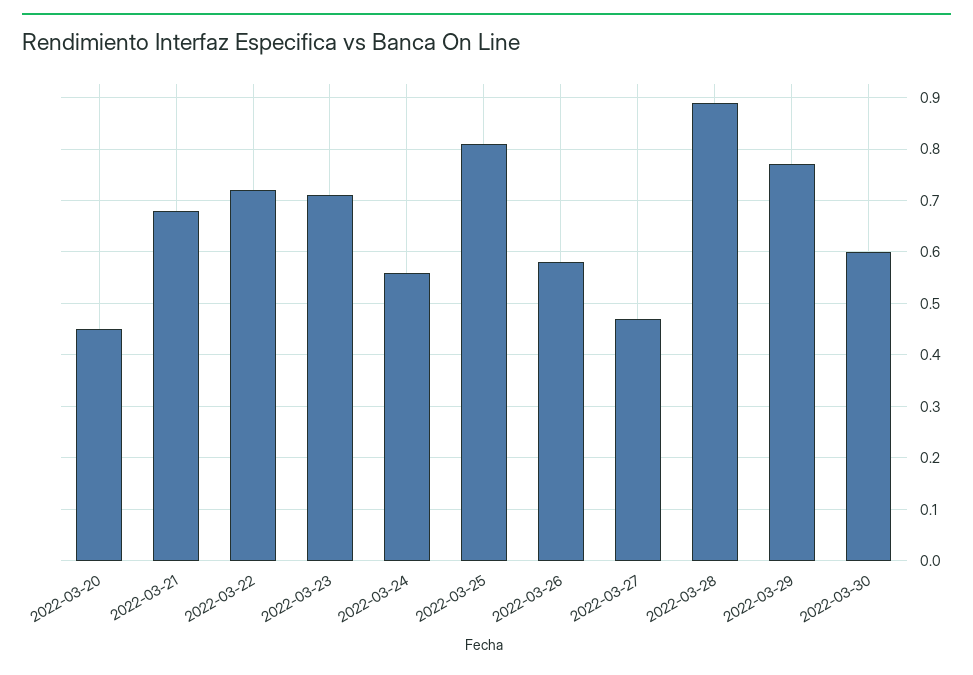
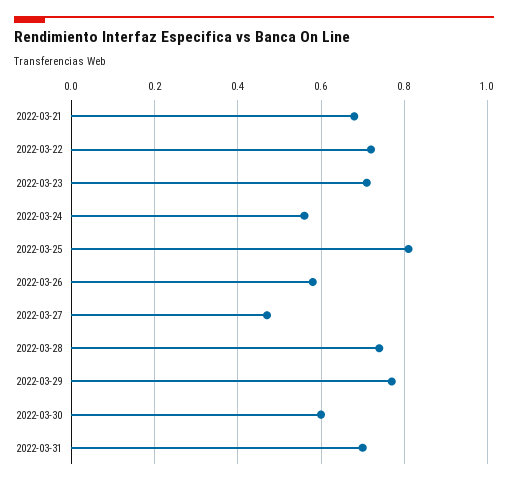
2022-03-20: 0.45 -> none
2022-03-28: 0.9 -> 0.75
2022-03-31: none -> 0.7

